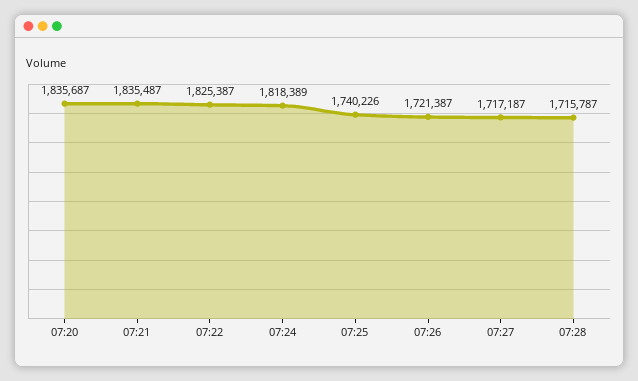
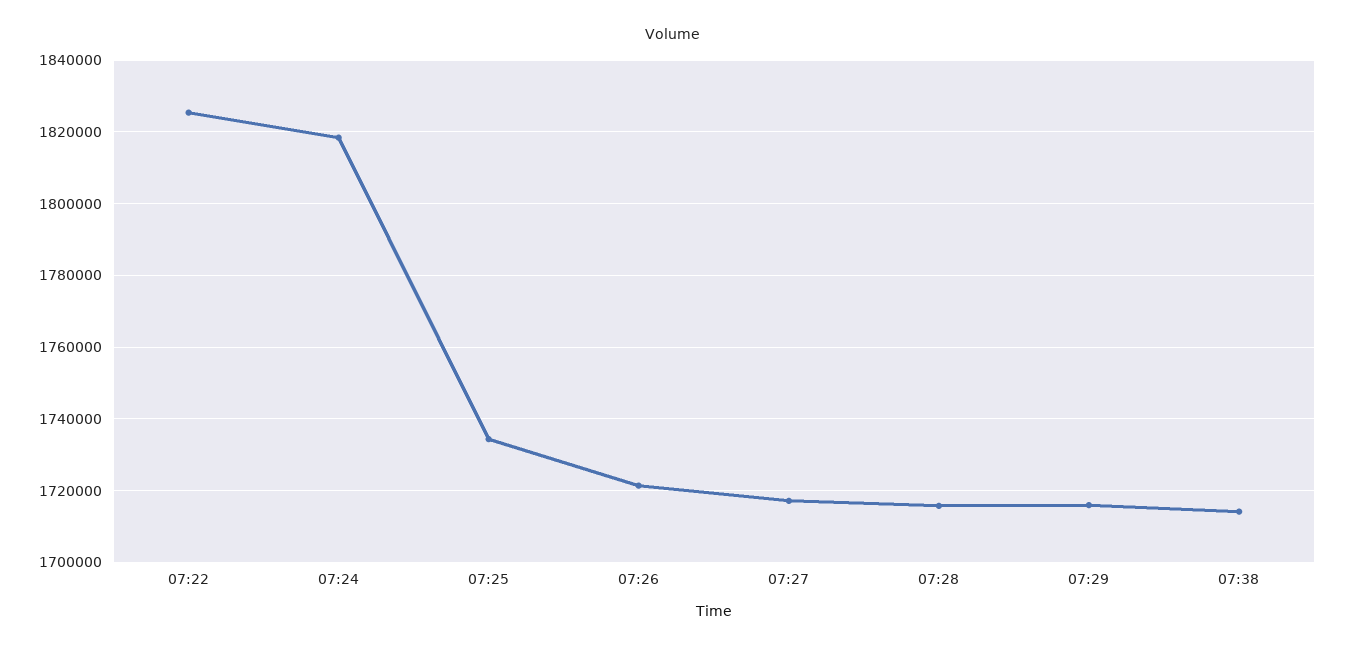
07:20: 1835687 -> none
07:21: 1835487 -> none
07:25: 1740226 -> 1734000
07:29: none -> 1716000
07:38: none -> 1714000

